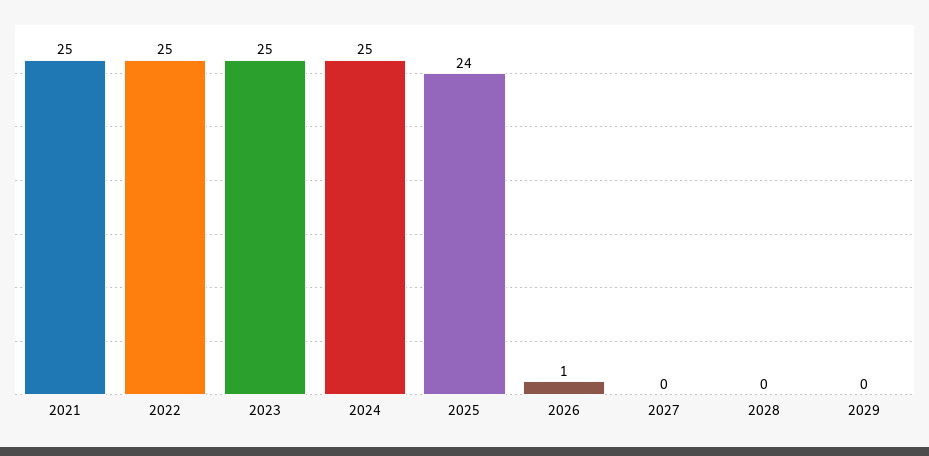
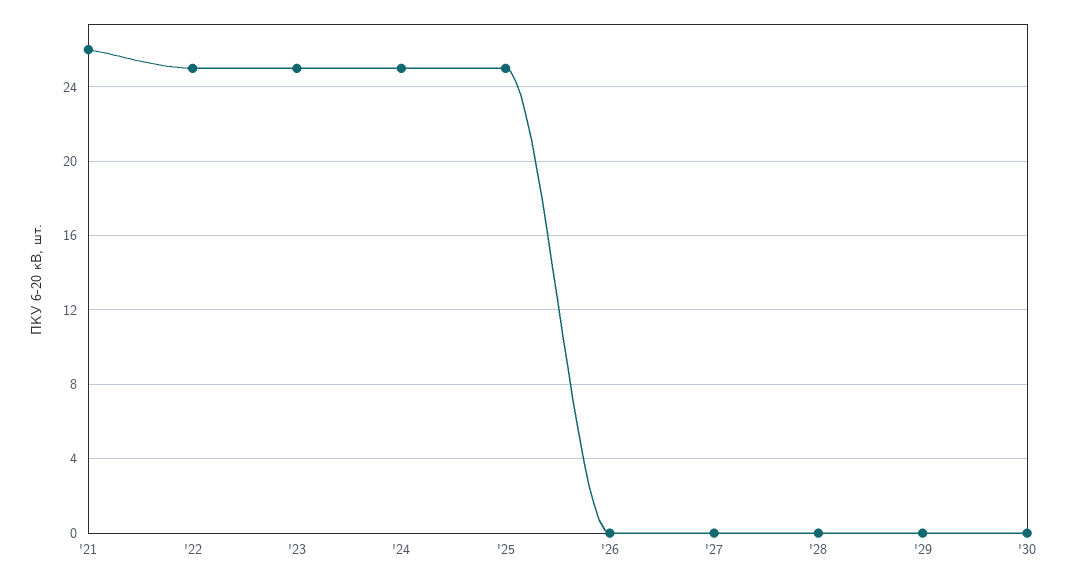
2021: 25 -> 26
2025: 24 -> 25
2026: 1 -> 0
'30: none -> 0

